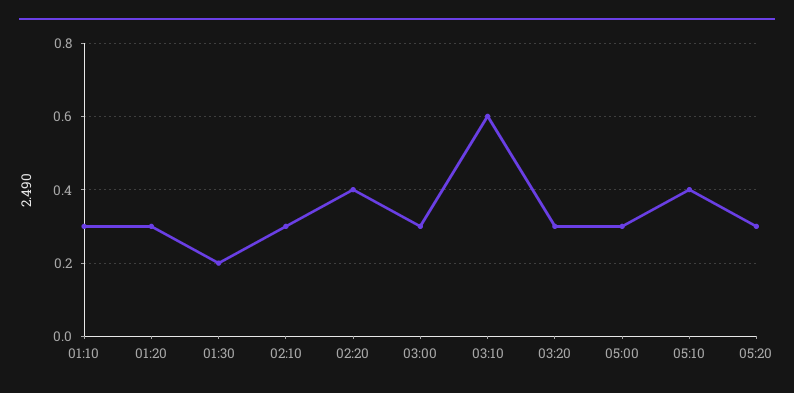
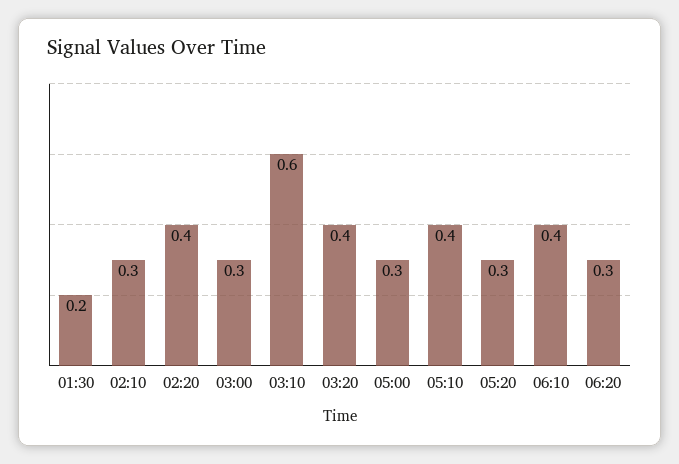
01:10: 0.3 -> none
01:20: 0.3 -> none
03:20: 0.3 -> 0.4
06:10: none -> 0.4
06:20: none -> 0.3

